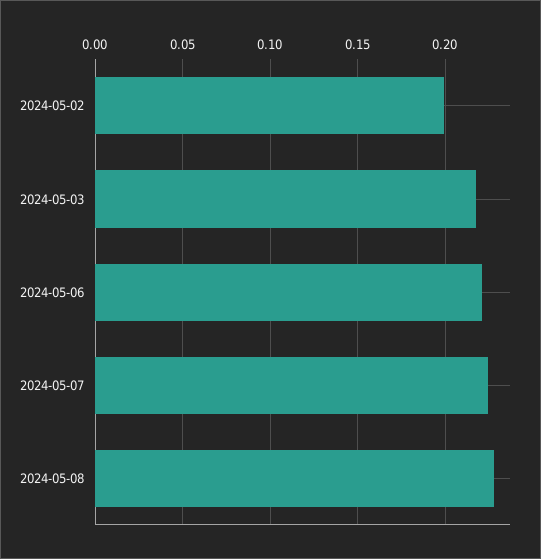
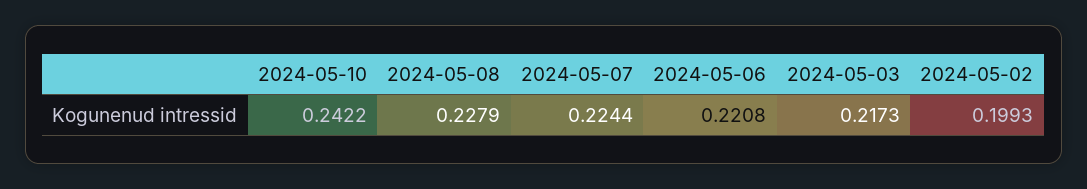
2024-05-10: none -> 0.2422

